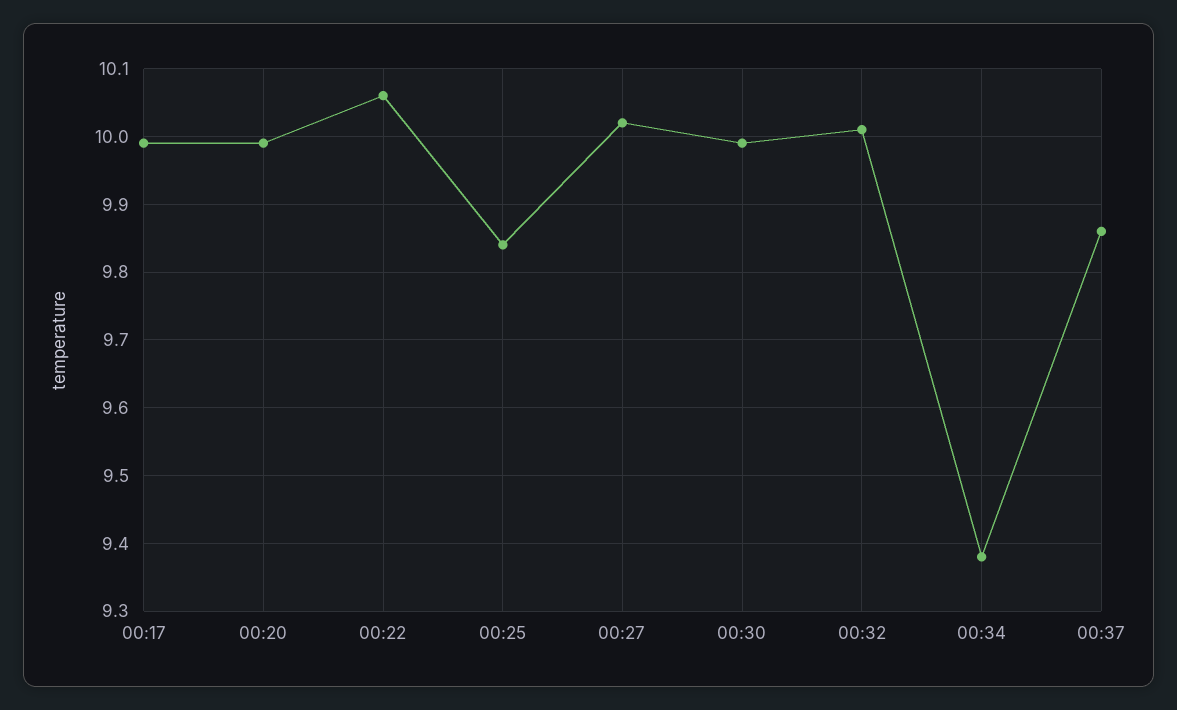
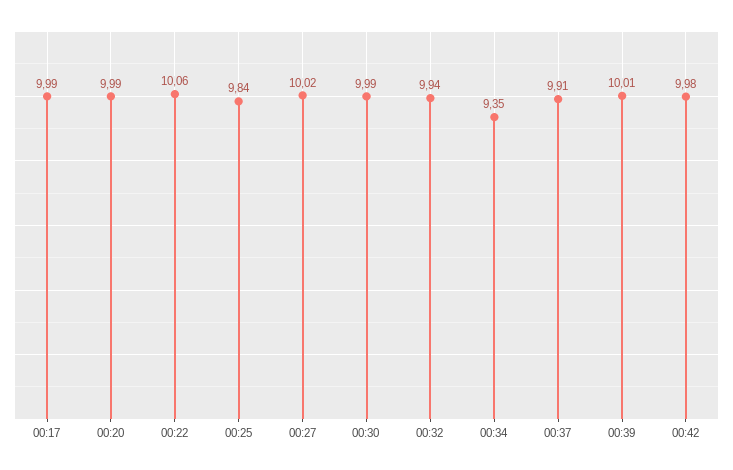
00:32: 10.01 -> 9.94
00:34: 9.38 -> 9.35
00:37: 9.86 -> 9.91
00:39: none -> 10.01
00:42: none -> 9.98

